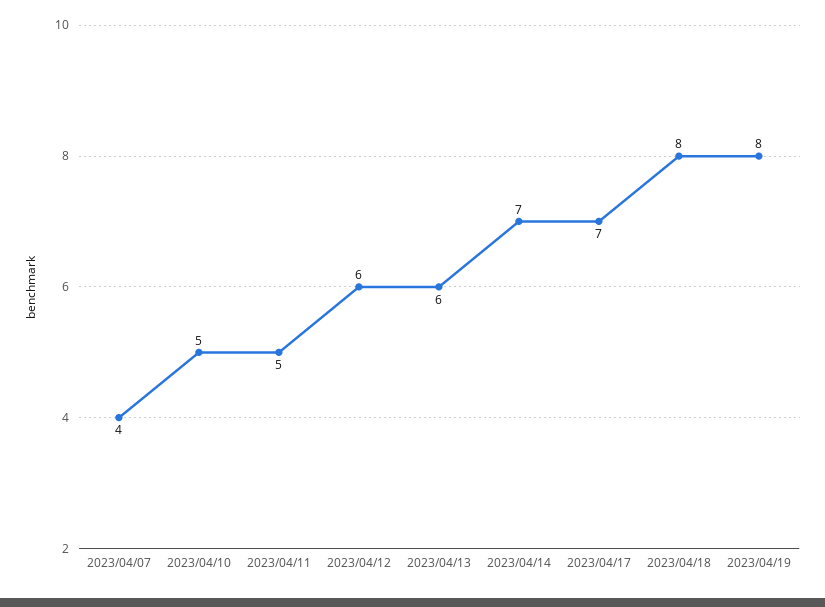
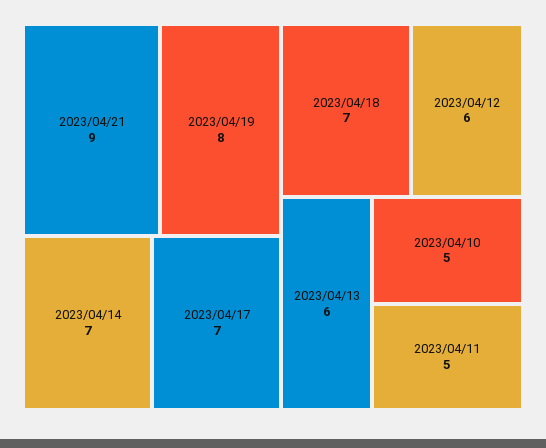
2023/04/07: 4 -> none
2023/04/18: 8 -> 7
2023/04/21: none -> 9

